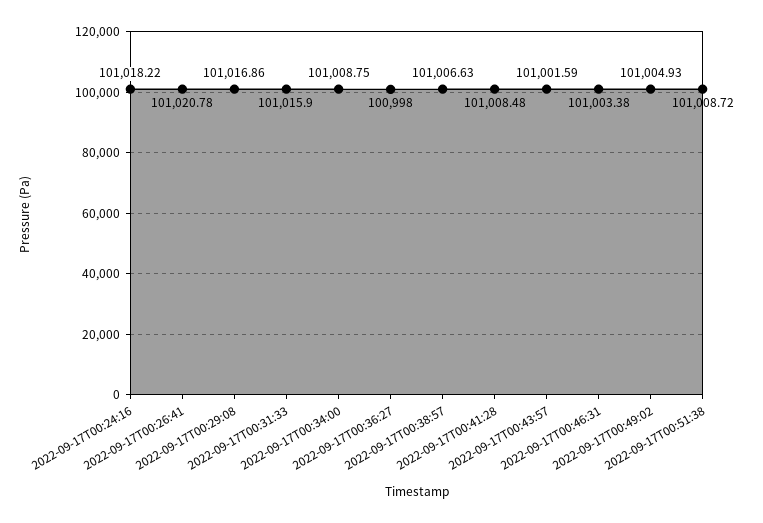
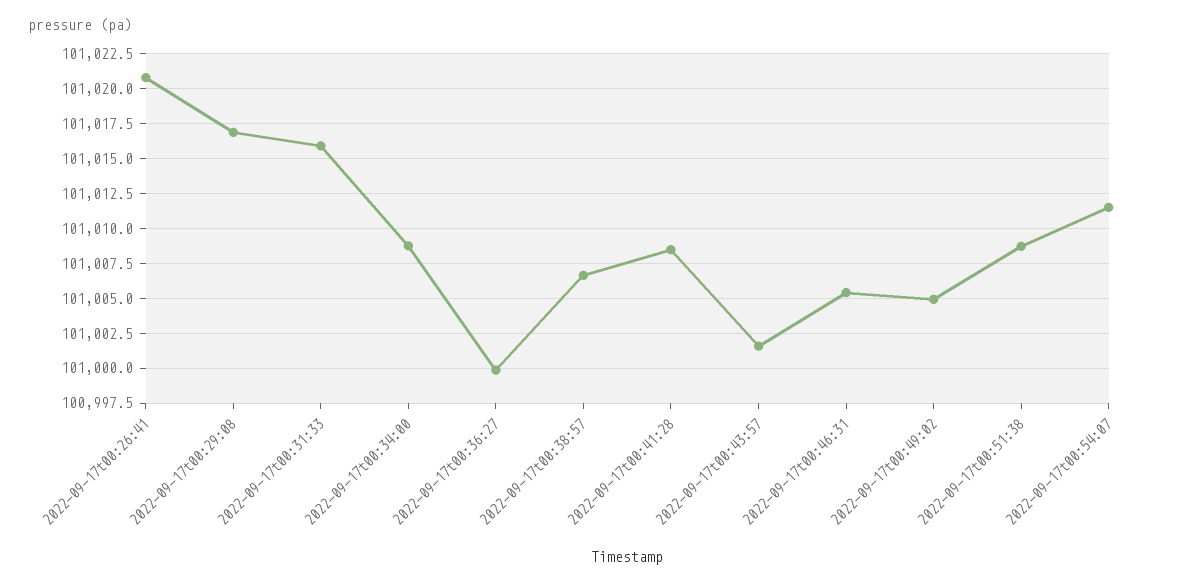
2022-09-17T00:24:16: 101018.22 -> none
2022-09-17T00:36:27: 100998 -> 101000
2022-09-17T00:46:31: 101003.38 -> 101005.5
2022-09-17t00:54:07: none -> 101011.5

